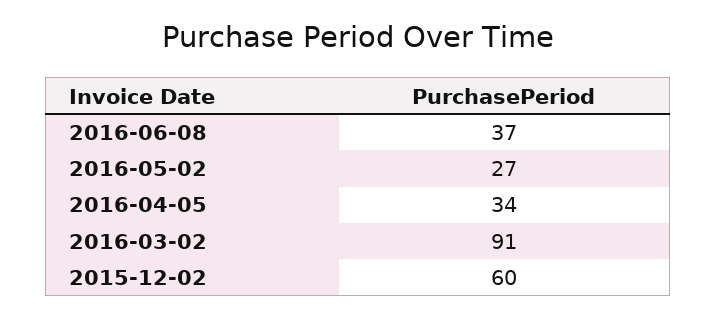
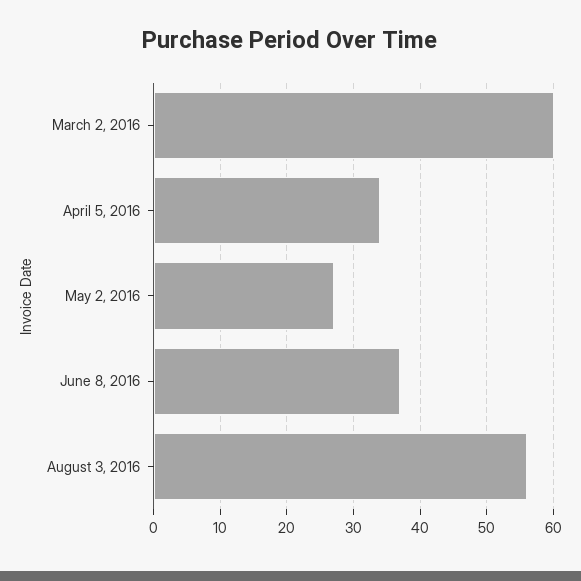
2016-03-02: 91 -> 60
2015-12-02: 60 -> none
August 3, 2016: none -> 56

